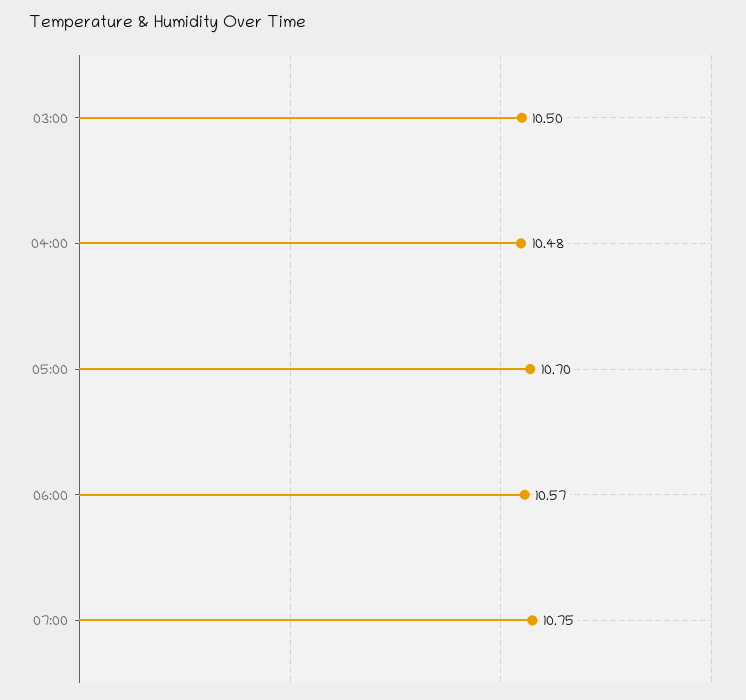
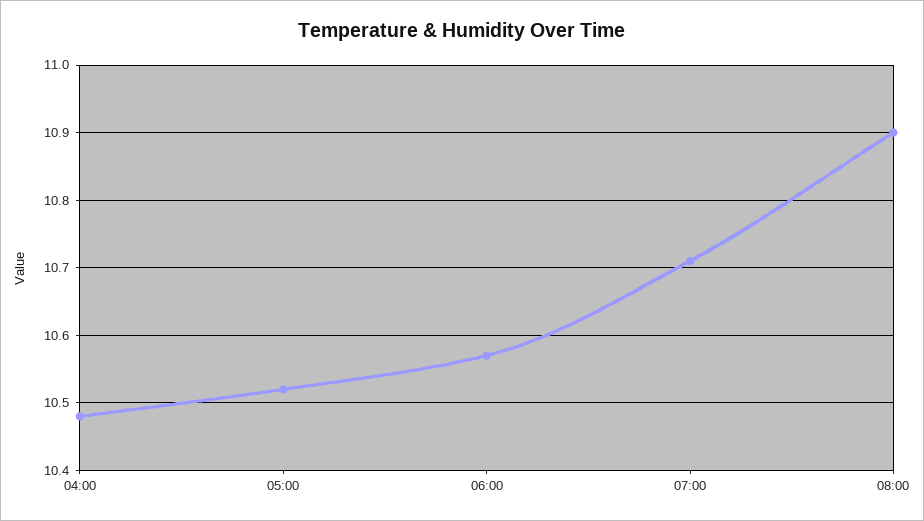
03:00: 10.5 -> none
05:00: 10.7 -> 10.52
07:00: 10.75 -> 10.71
08:00: none -> 10.9

